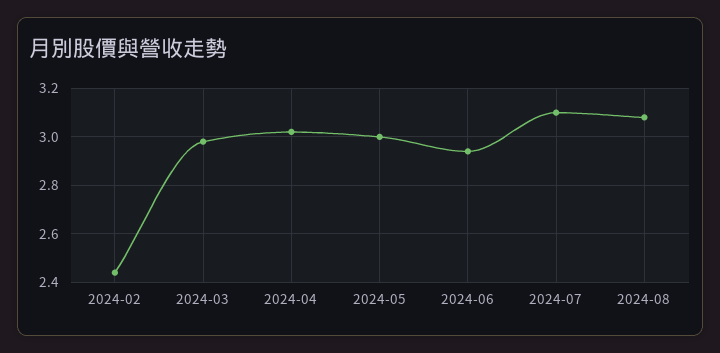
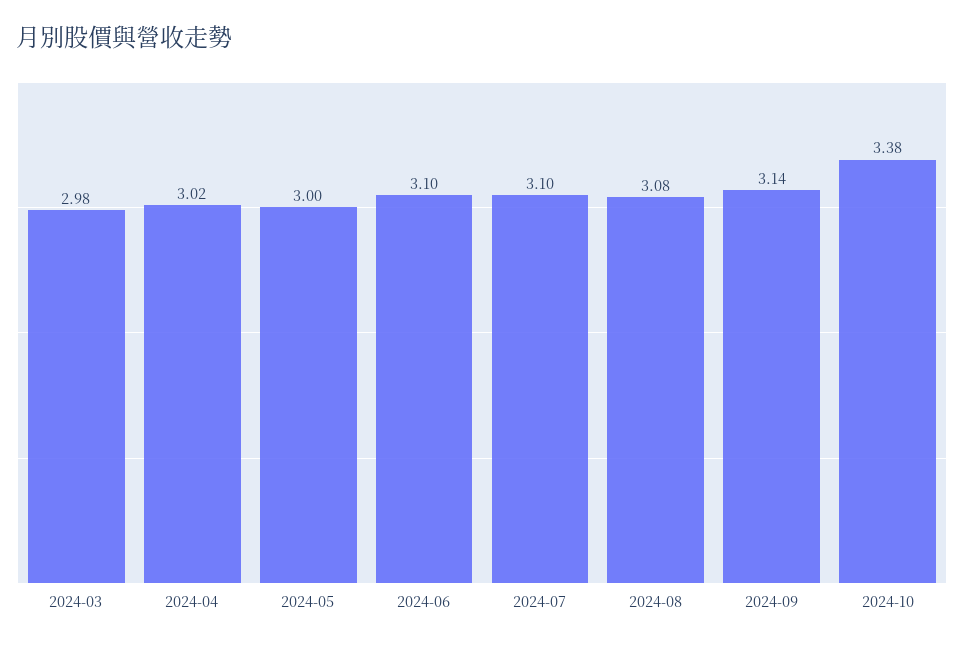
2024-02: 2.45 -> none
2024-06: 2.95 -> 3.1
2024-09: none -> 3.14
2024-10: none -> 3.38

